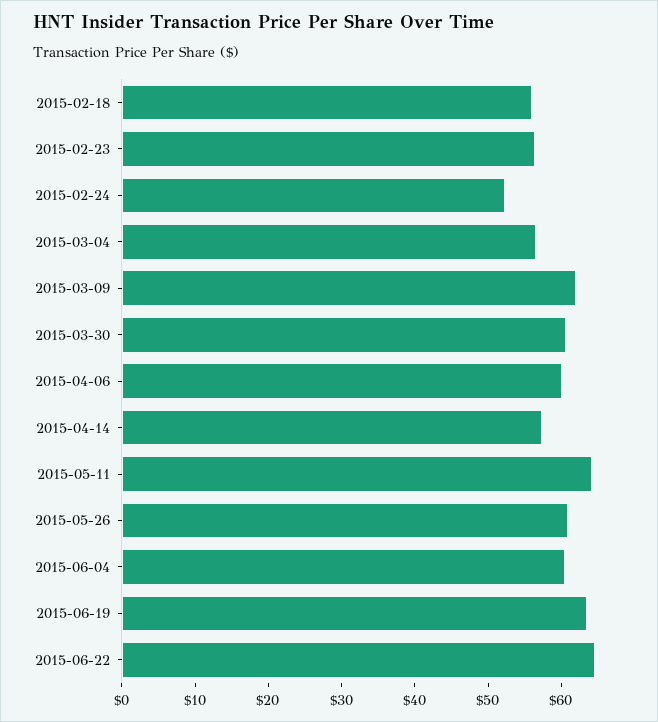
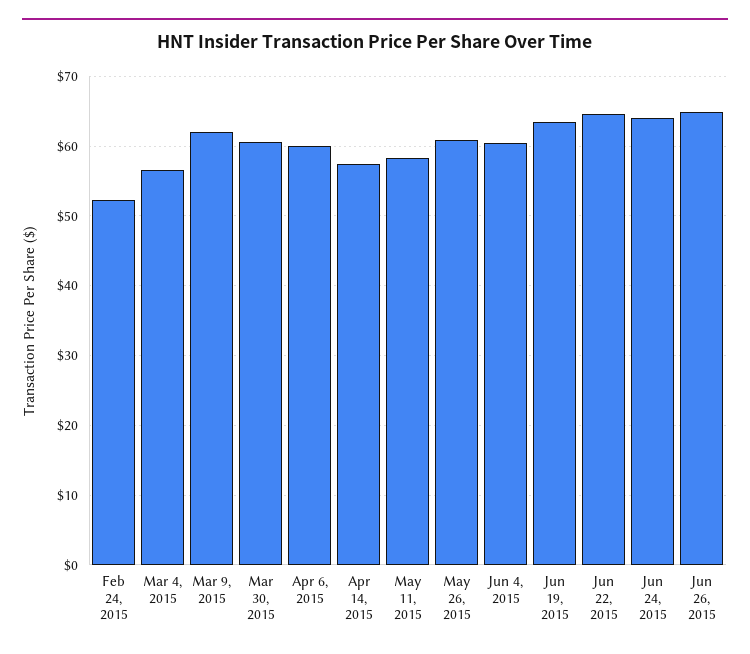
2015-02-18: 56 -> none
2015-02-23: 56 -> none
2015-05-11: 64 -> 58
Jun 24, 2015: none -> 64
Jun 26, 2015: none -> 65

